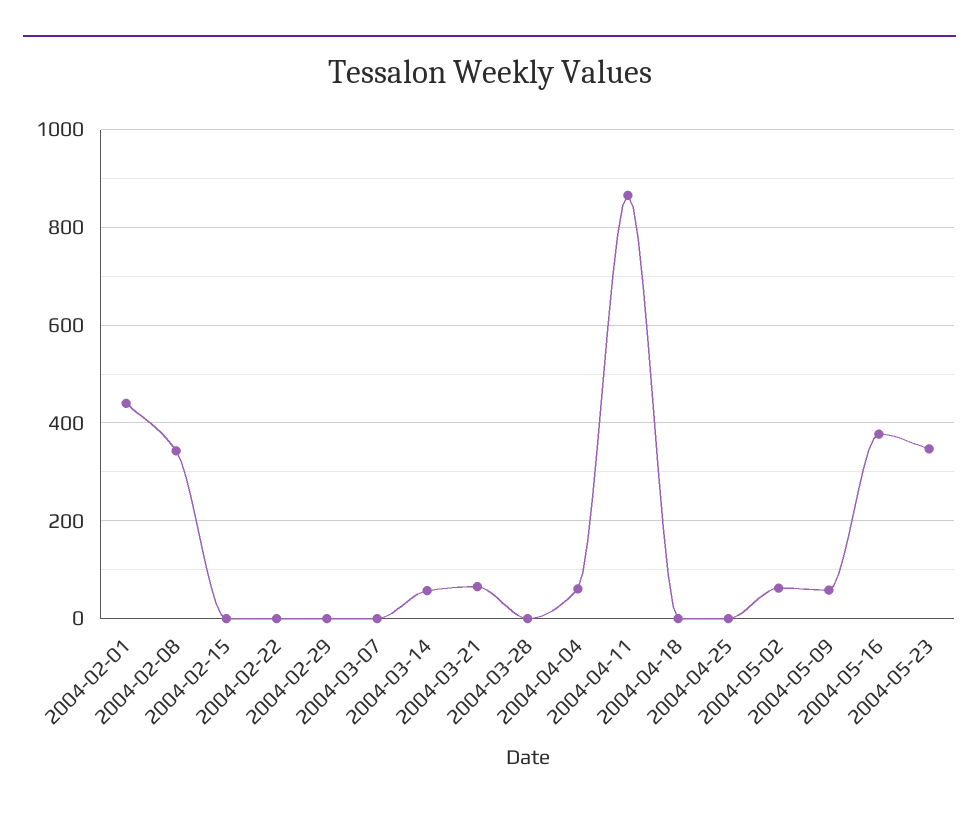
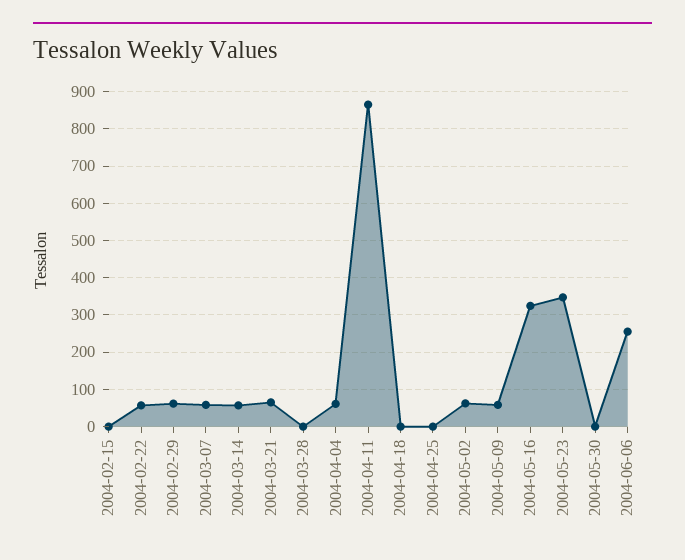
2004-02-01: 440 -> none
2004-02-08: 340 -> none
2004-02-22: 0 -> 60
2004-02-29: 0 -> 60
2004-03-07: 0 -> 60
2004-05-16: 380 -> 320
2004-05-30: none -> 0
2004-06-06: none -> 260

